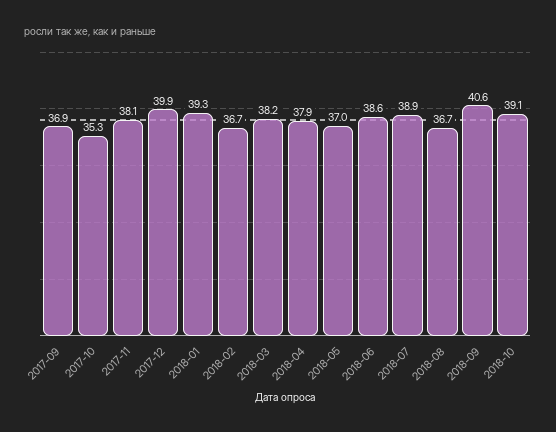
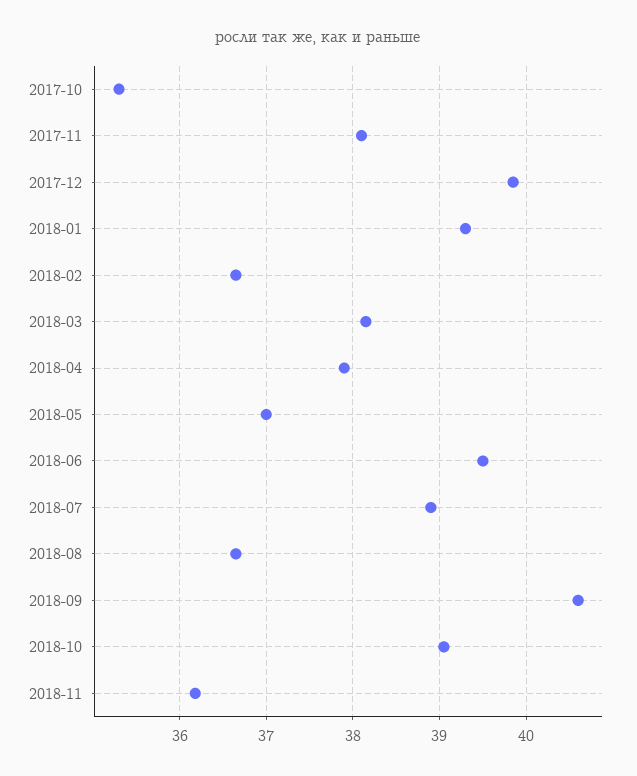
2017-09: 36.9 -> none
2018-06: 38.6 -> 39.5
2018-11: none -> 36.2

